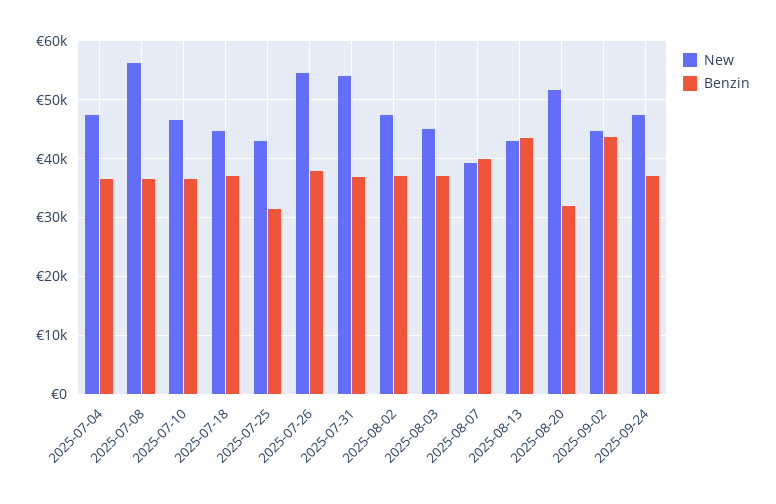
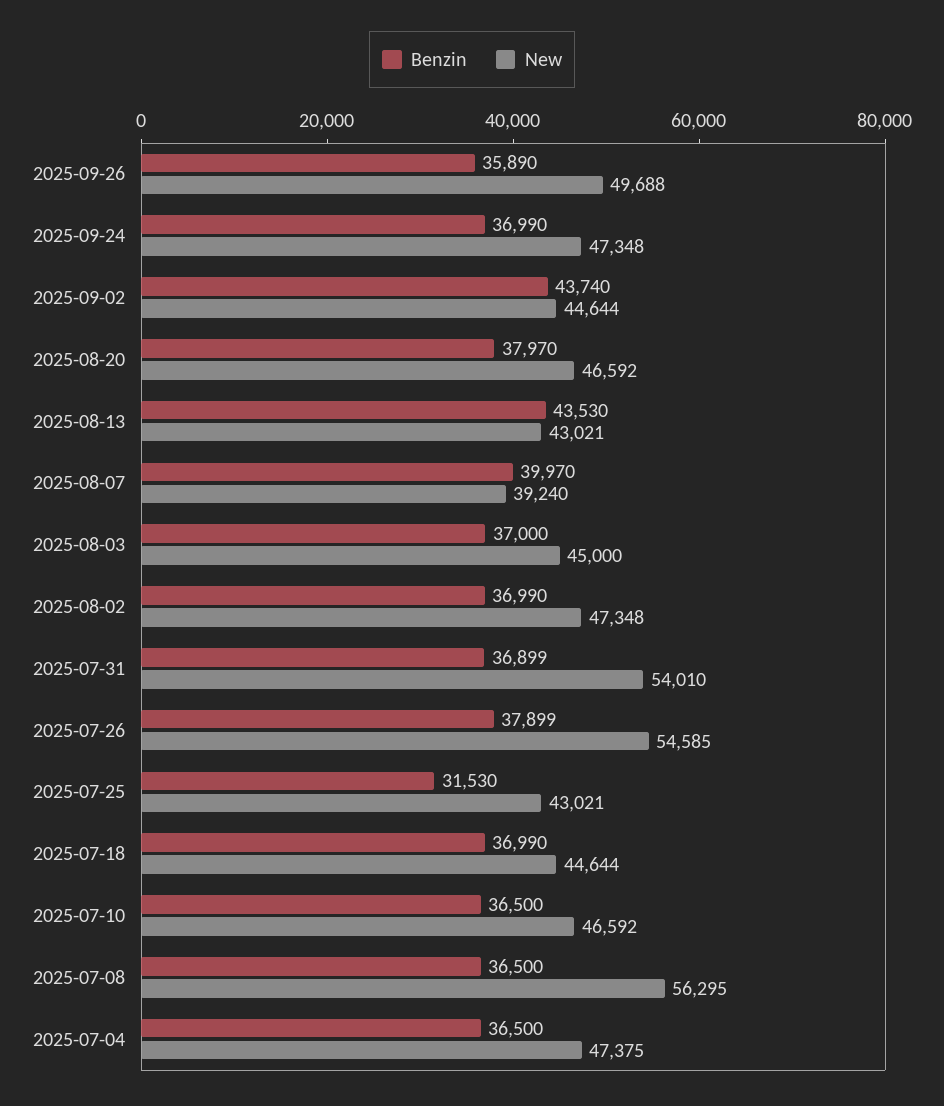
New, 2025-08-20: 52000 -> 46592
Benzin, 2025-08-20: 32000 -> 37970
Benzin, 2025-09-26: none -> 35890
New, 2025-09-26: none -> 49688

